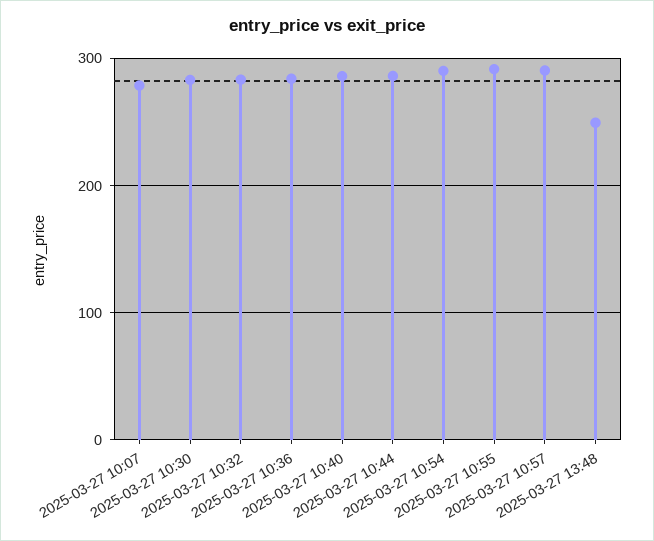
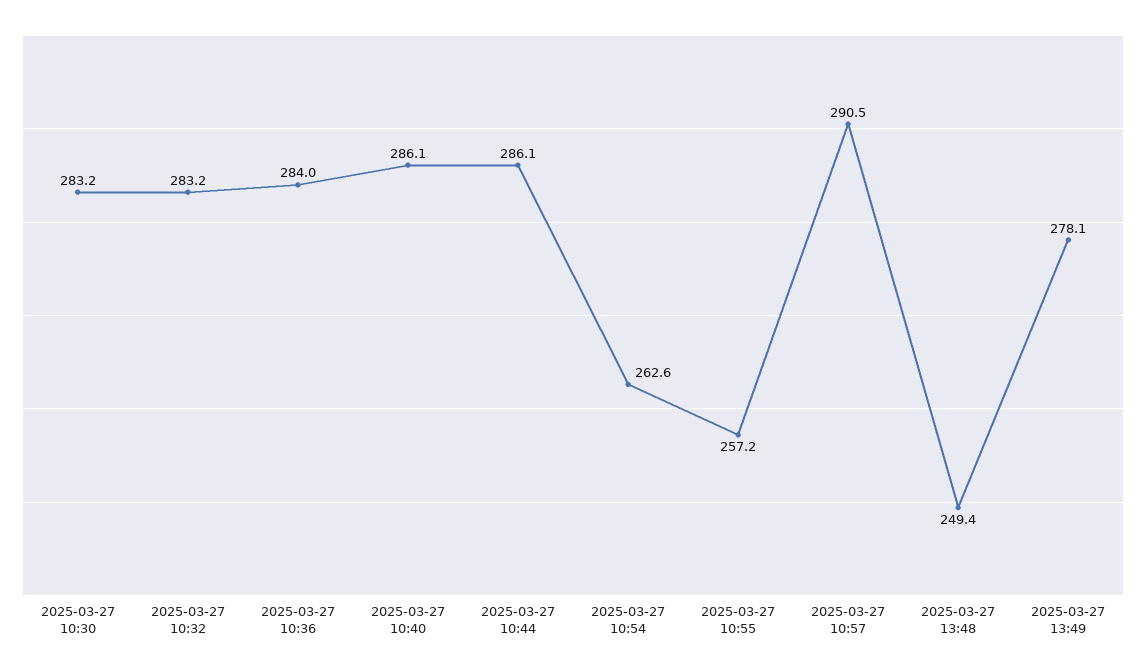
2025-03-27 10:07: 280 -> none
2025-03-27 10:54: 290 -> 262.6
2025-03-27 10:55: 290 -> 257.2
2025-03-27 13:49: none -> 278.1

